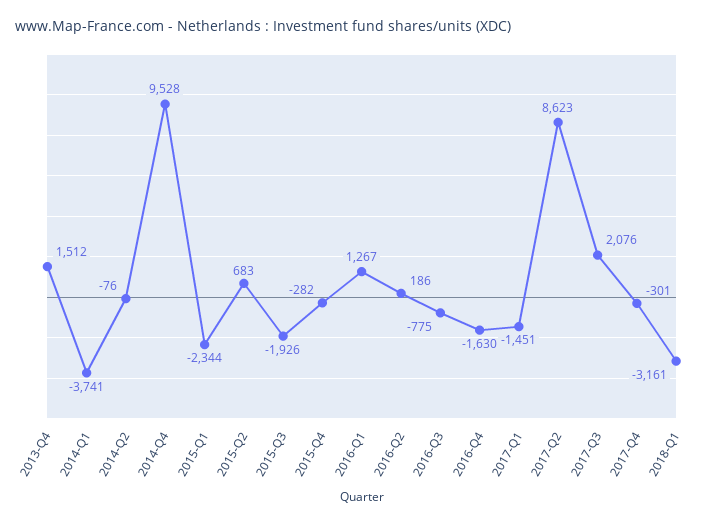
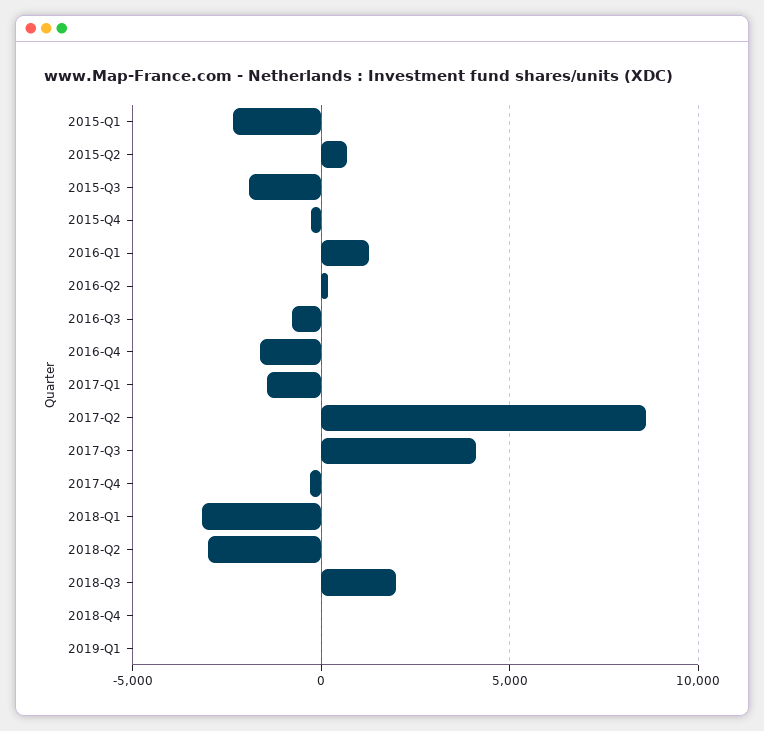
2013-Q4: 1512 -> none
2014-Q1: -3741 -> none
2014-Q2: -76 -> none
2014-Q4: 9528 -> none
2017-Q3: 2076 -> 4000
2018-Q2: none -> -3000
2018-Q3: none -> 2000
2018-Q4: none -> 0
2019-Q1: none -> 0

